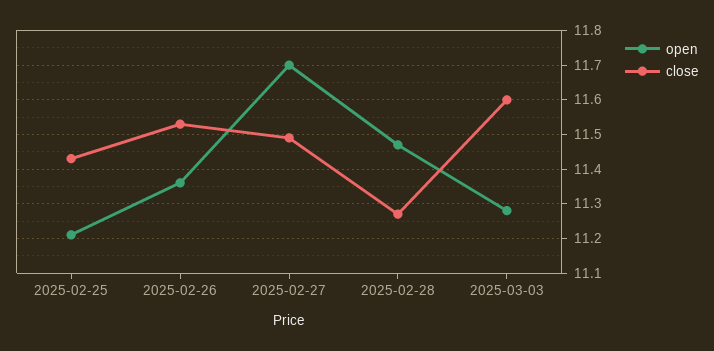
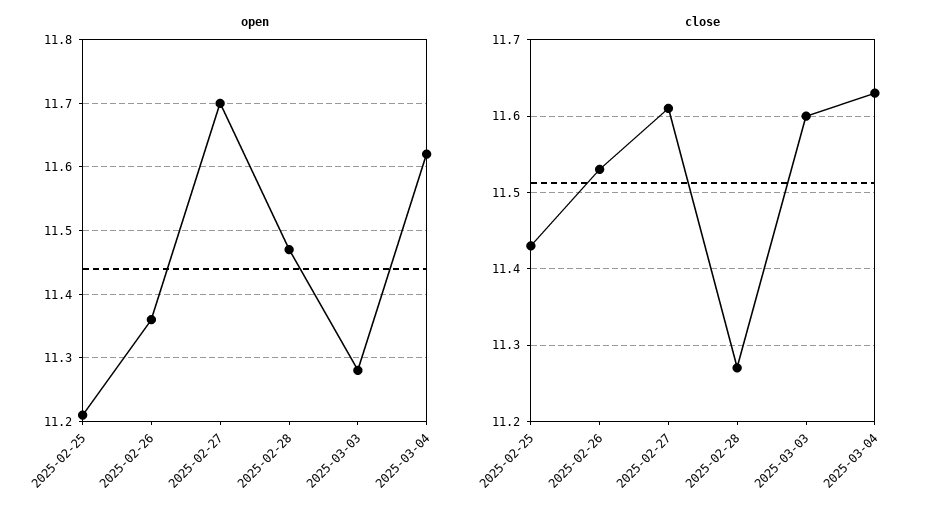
close, 2025-02-27: 11.5 -> 11.61
open, 2025-03-04: none -> 11.62
close, 2025-03-04: none -> 11.63

